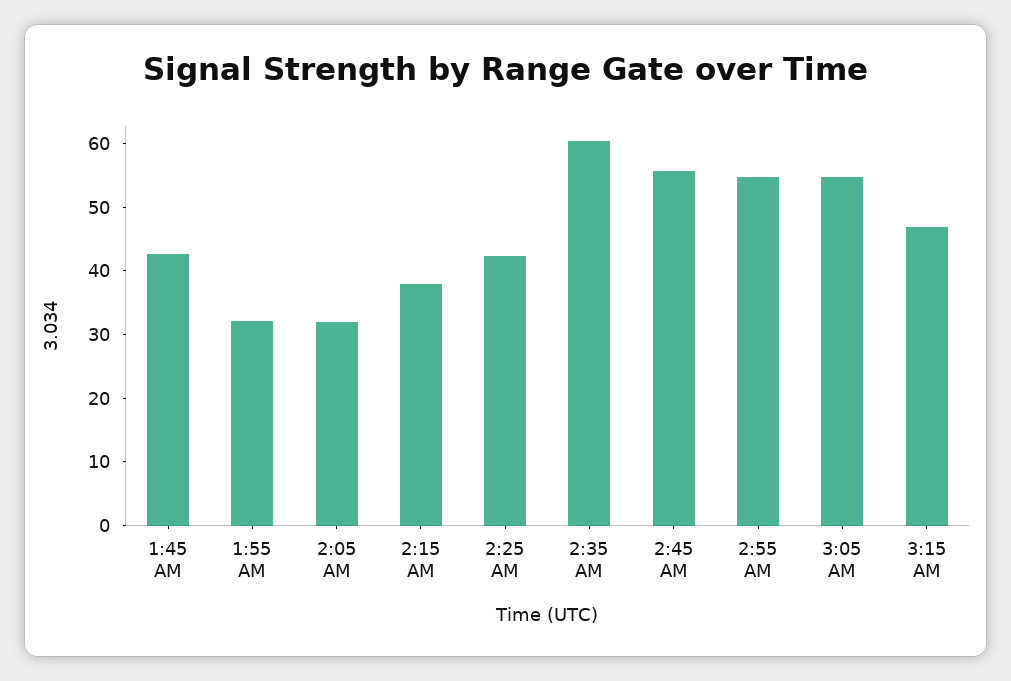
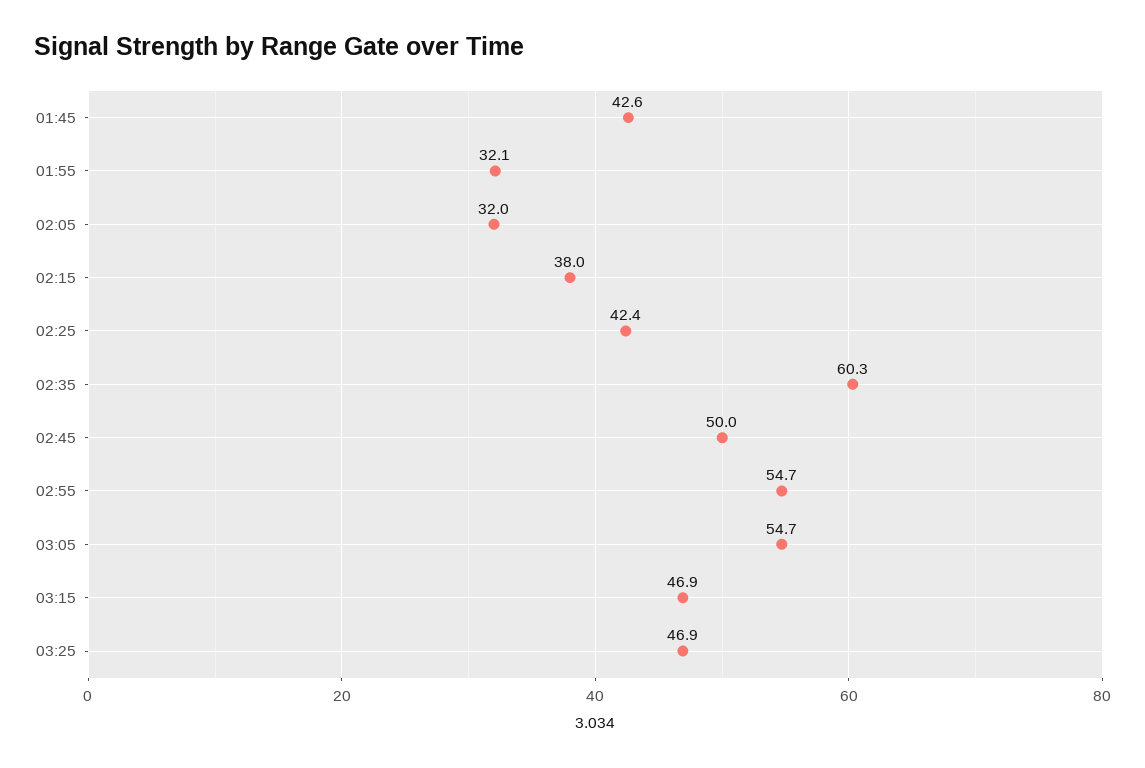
2:45 AM: 56 -> 50
03:25: none -> 46.9

